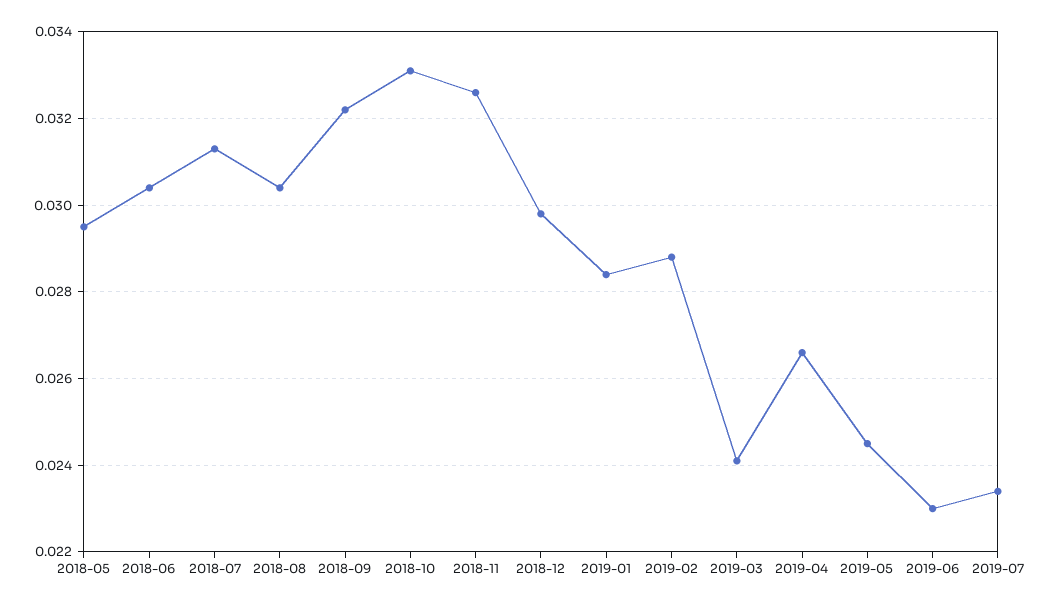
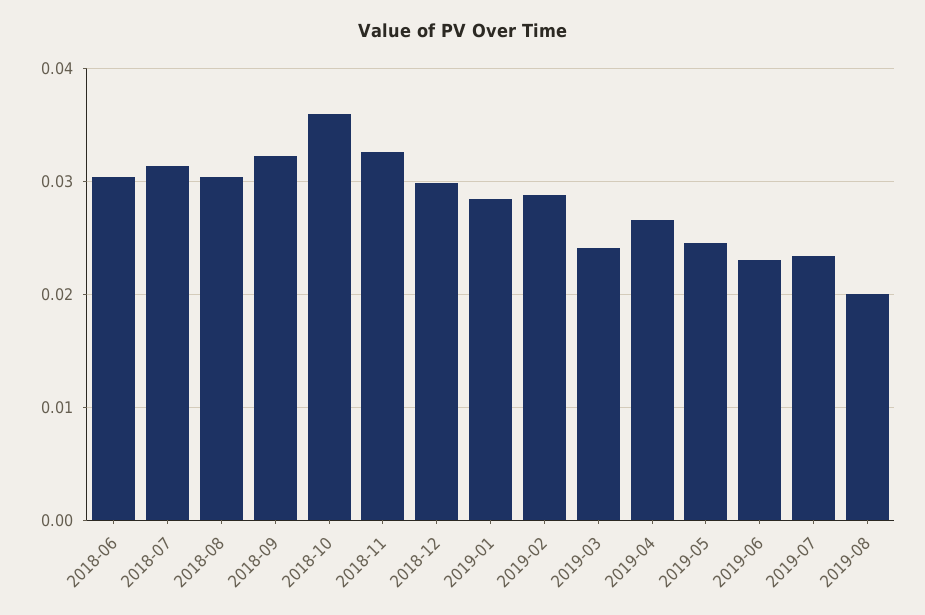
2018-05: 0.0295 -> none
2018-10: 0.033 -> 0.036
2019-08: none -> 0.02

